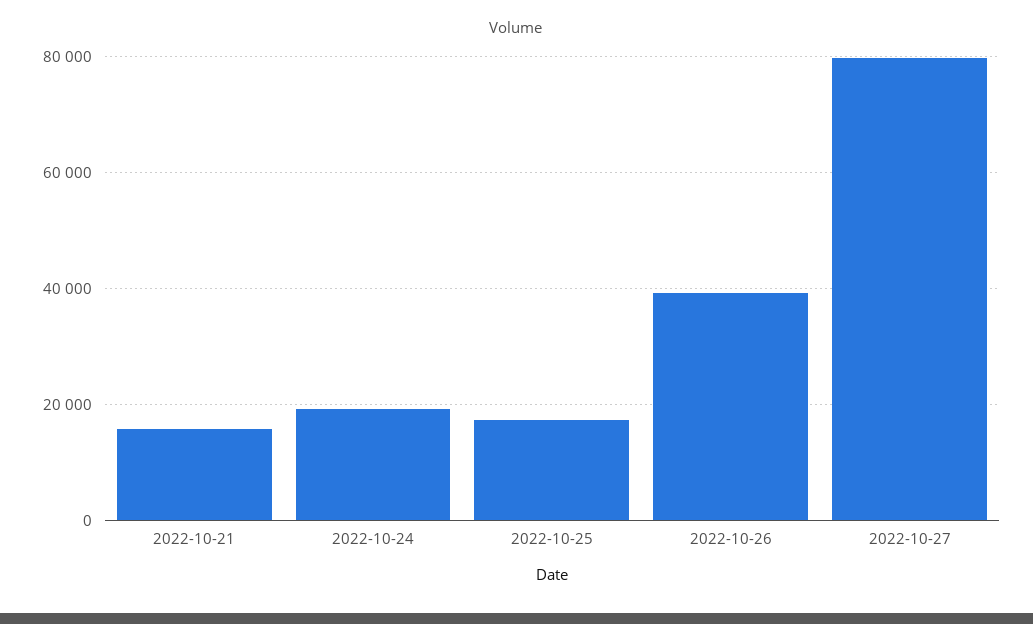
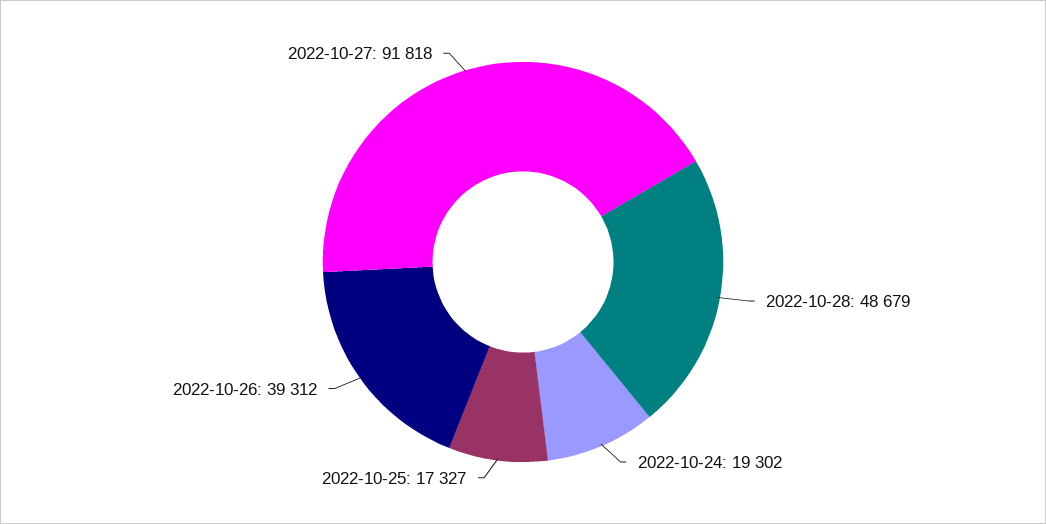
2022-10-21: 16000 -> none
2022-10-27: 80000 -> 91818
2022-10-28: none -> 48679

